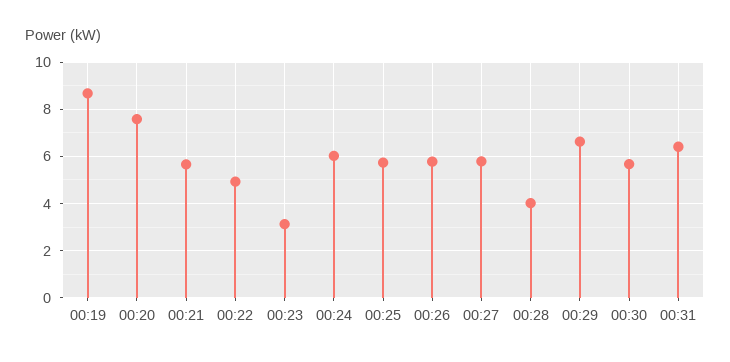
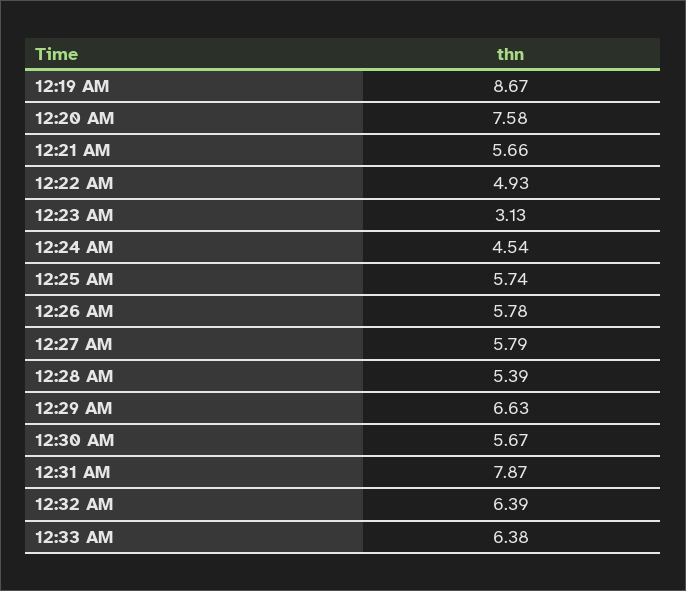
00:24: 6 -> 4.54
00:28: 4 -> 5.39
00:31: 6.5 -> 7.87
12:32 AM: none -> 6.39
12:33 AM: none -> 6.38

